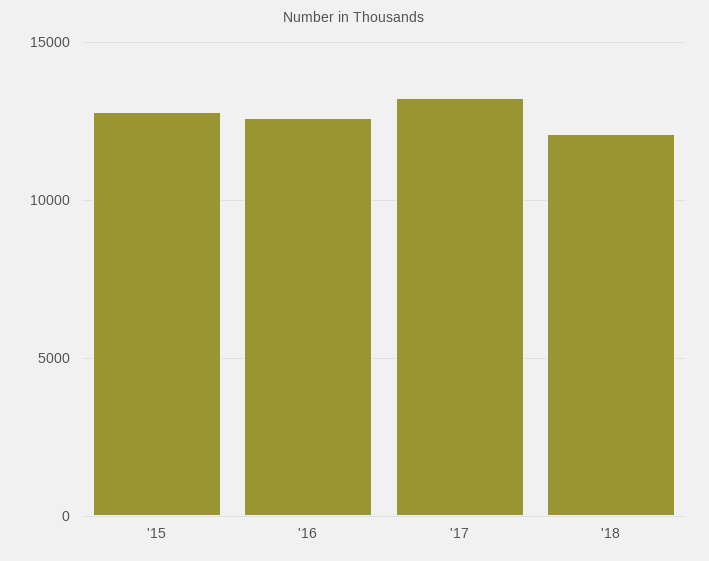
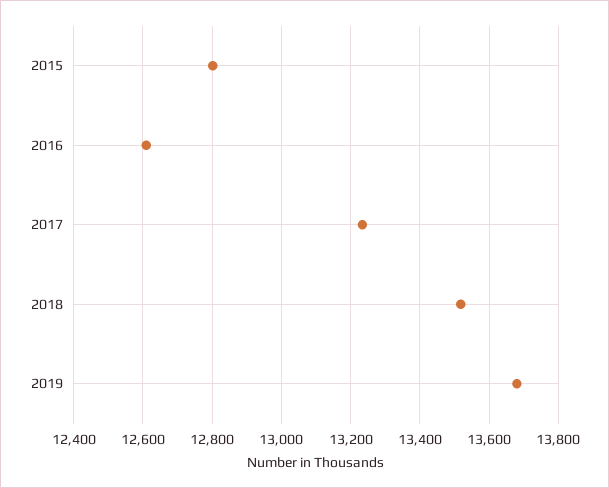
'18: 12000 -> 13520
2019: none -> 13680

